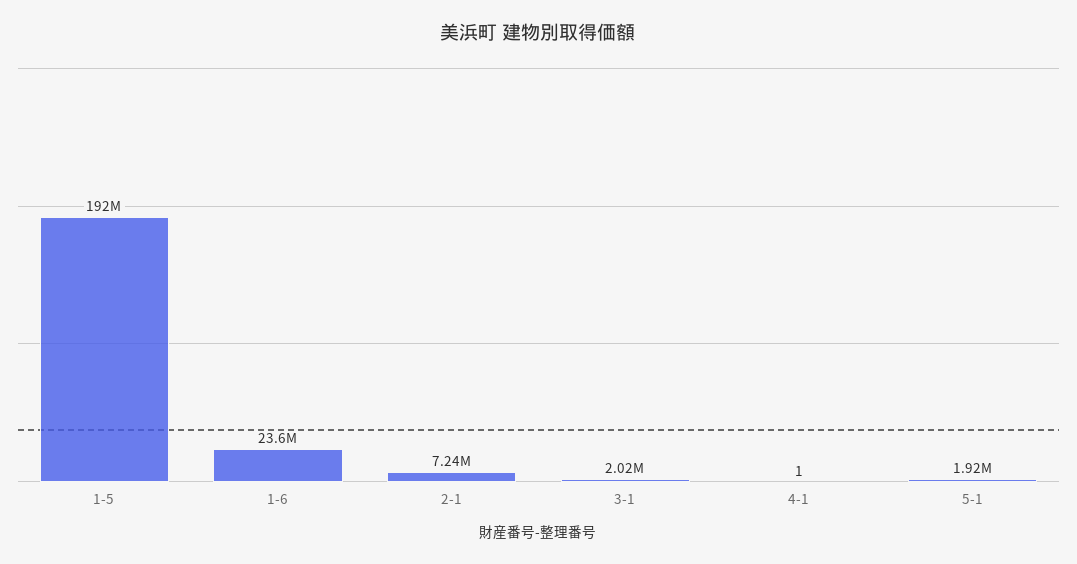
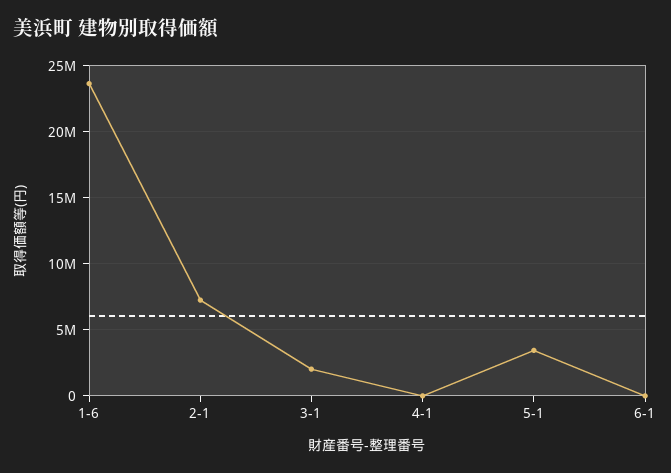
1-5: 192000000 -> none
5-1: 1920000 -> 3500000
6-1: none -> 0

